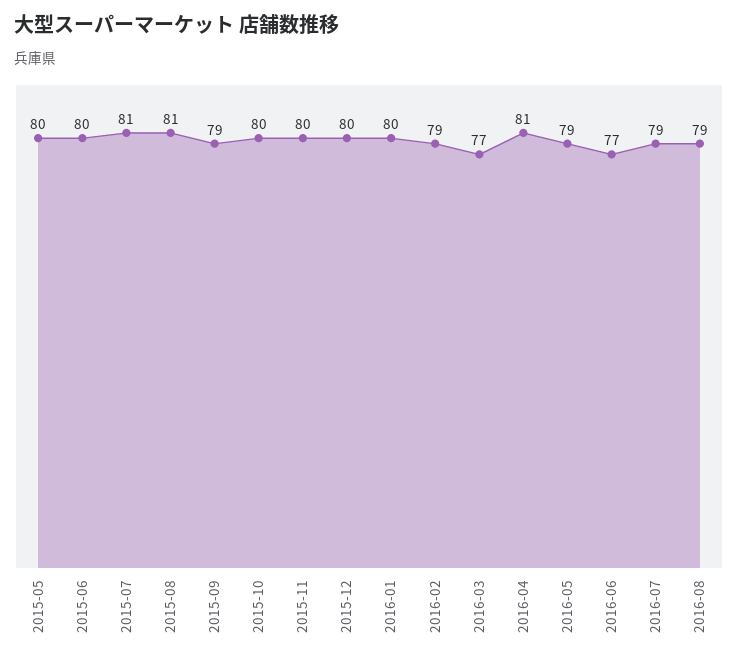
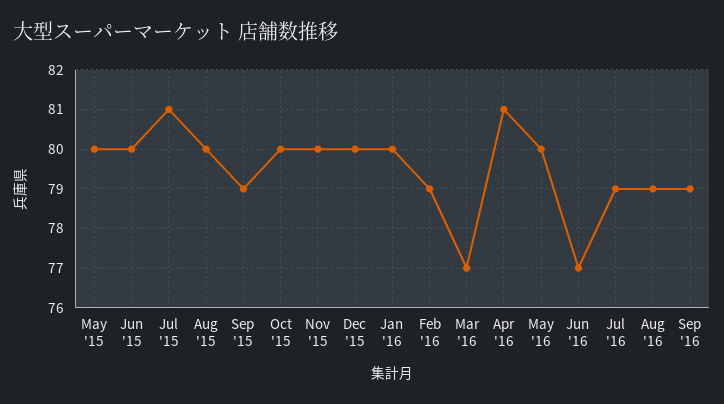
2015-08: 81 -> 80
2016-05: 79 -> 80
Sep '16: none -> 79

